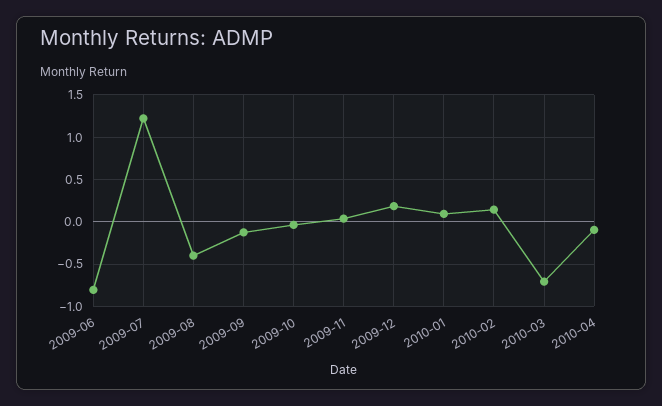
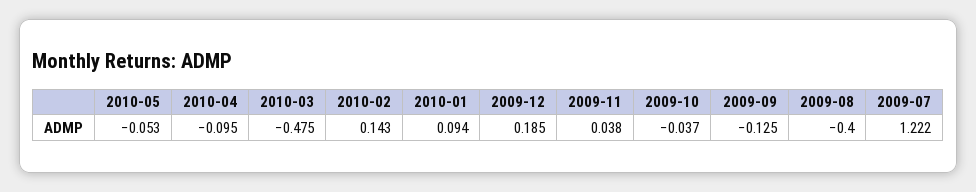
2009-06: -0.8 -> none
2010-03: -0.7 -> -0.475
2010-05: none -> -0.053

